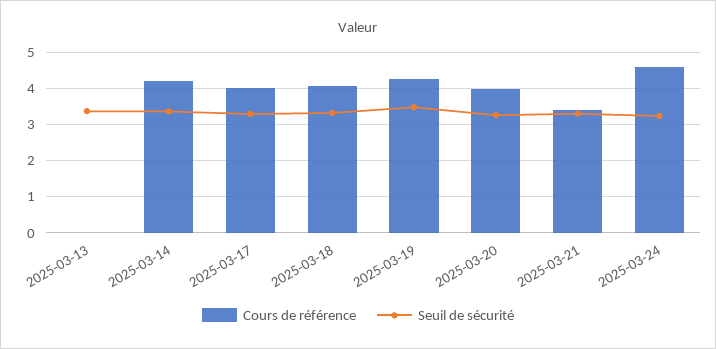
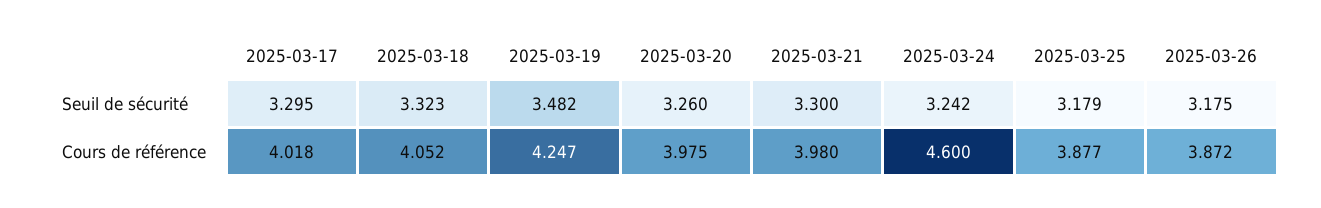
Cours de référence, 2025-03-13: 0 -> none
Seuil de sécurité, 2025-03-13: 3.4 -> none
Cours de référence, 2025-03-14: 4.2 -> none
Seuil de sécurité, 2025-03-14: 3.4 -> none
Cours de référence, 2025-03-21: 3.4 -> 3.98
Seuil de sécurité, 2025-03-25: none -> 3.179
Seuil de sécurité, 2025-03-26: none -> 3.175
Cours de référence, 2025-03-25: none -> 3.877
Cours de référence, 2025-03-26: none -> 3.872

